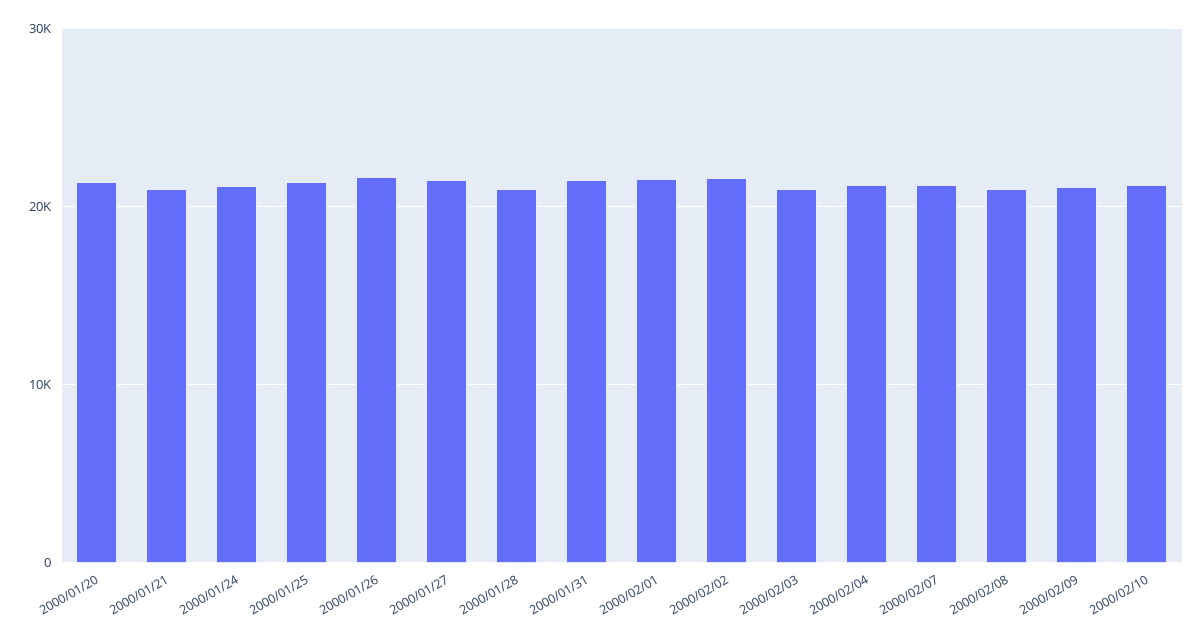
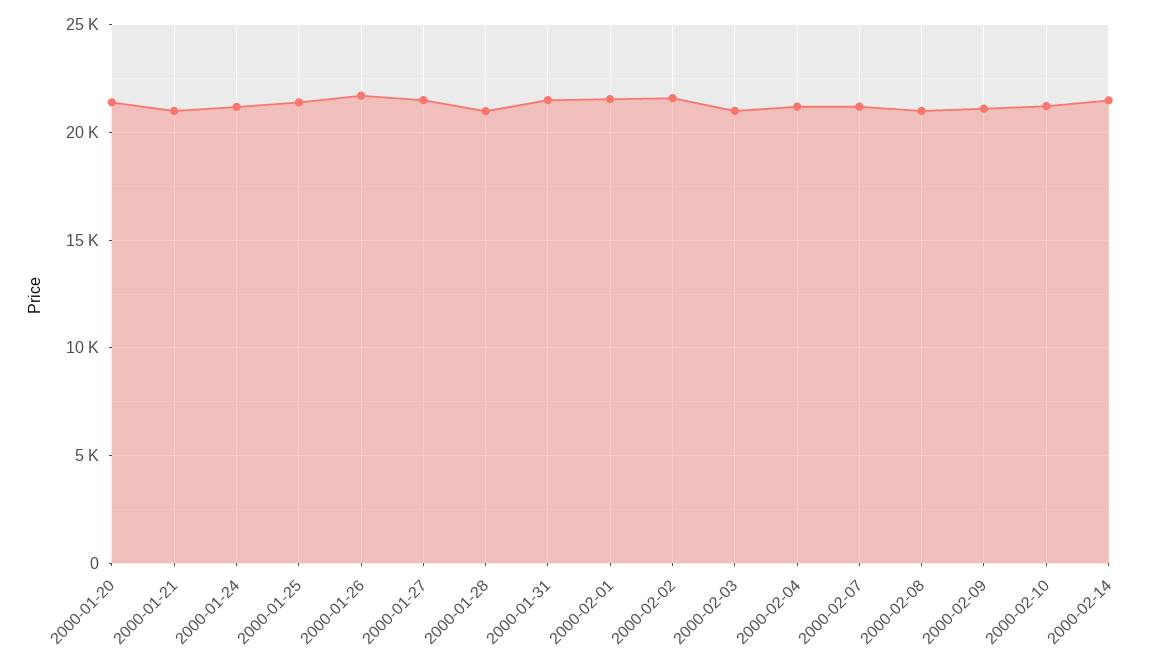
2000-02-14: none -> 21500

